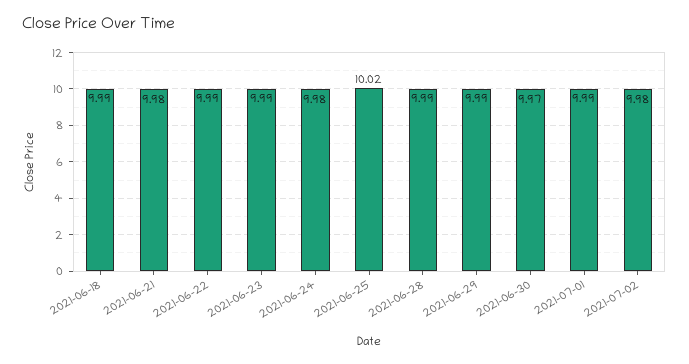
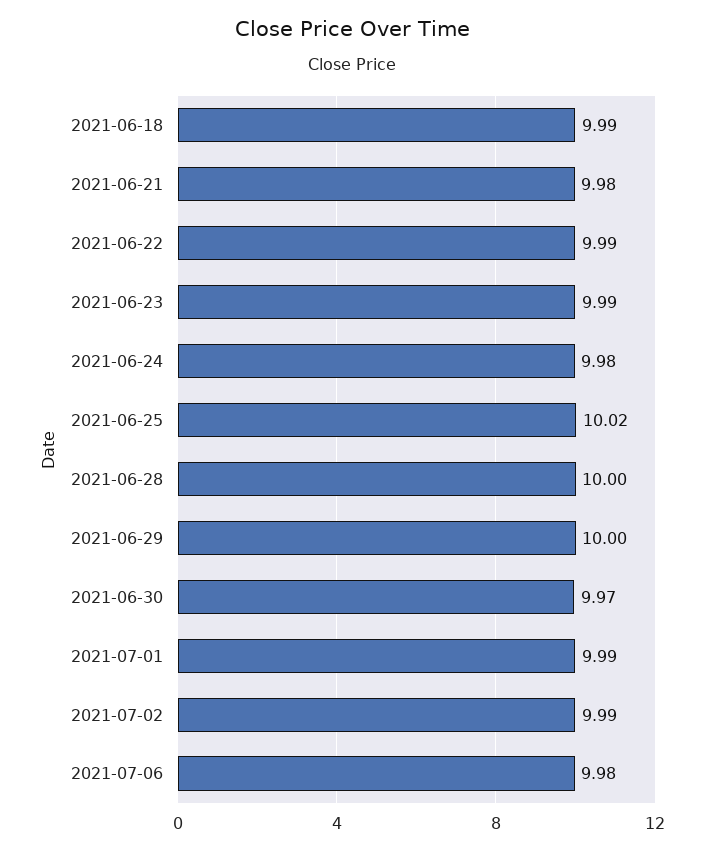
2021-06-28: 9.99 -> 10
2021-06-29: 9.99 -> 10
2021-07-02: 9.98 -> 9.99
2021-07-06: none -> 9.98

